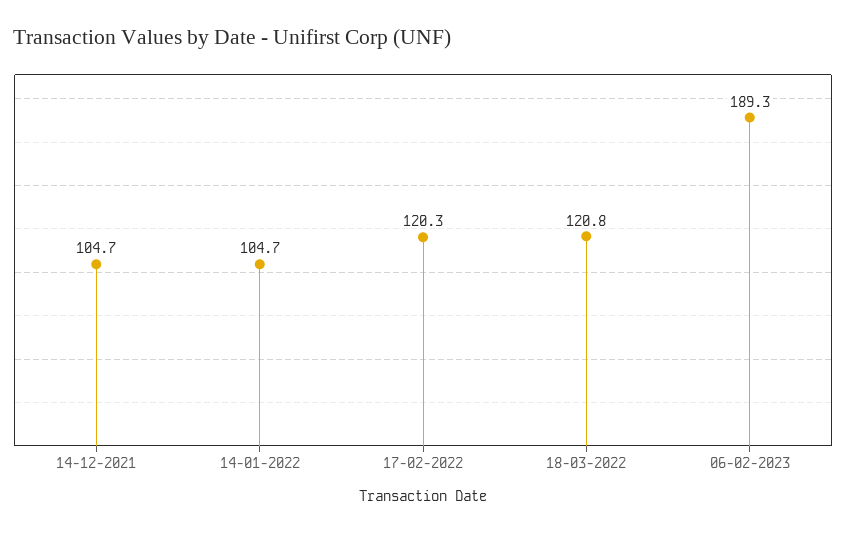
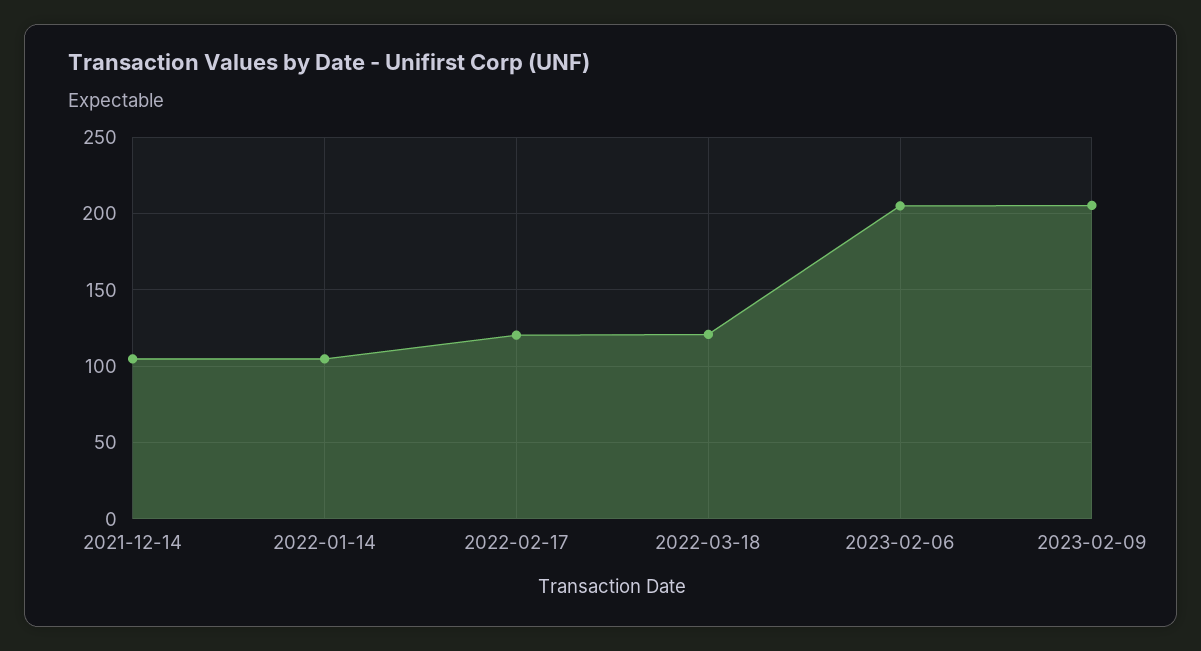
06-02-2023: 189.3 -> 205
2023-02-09: none -> 205

